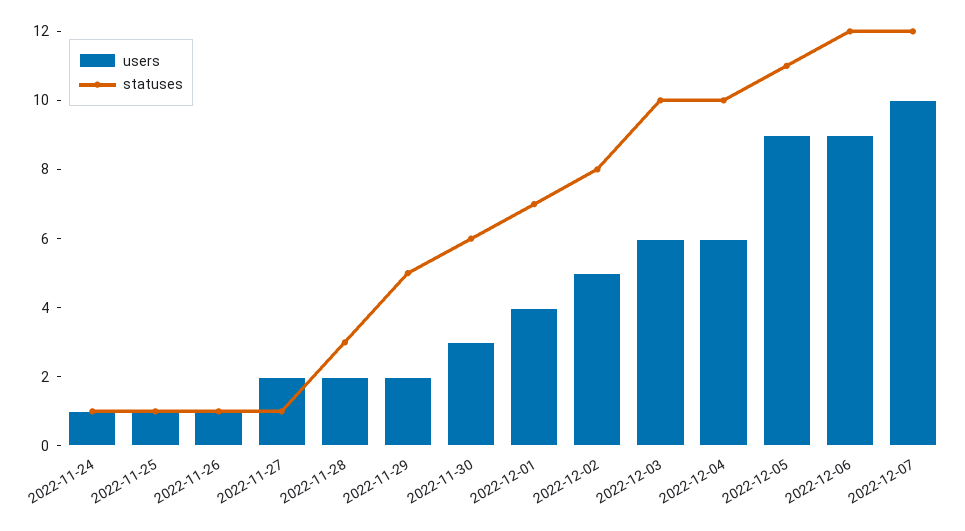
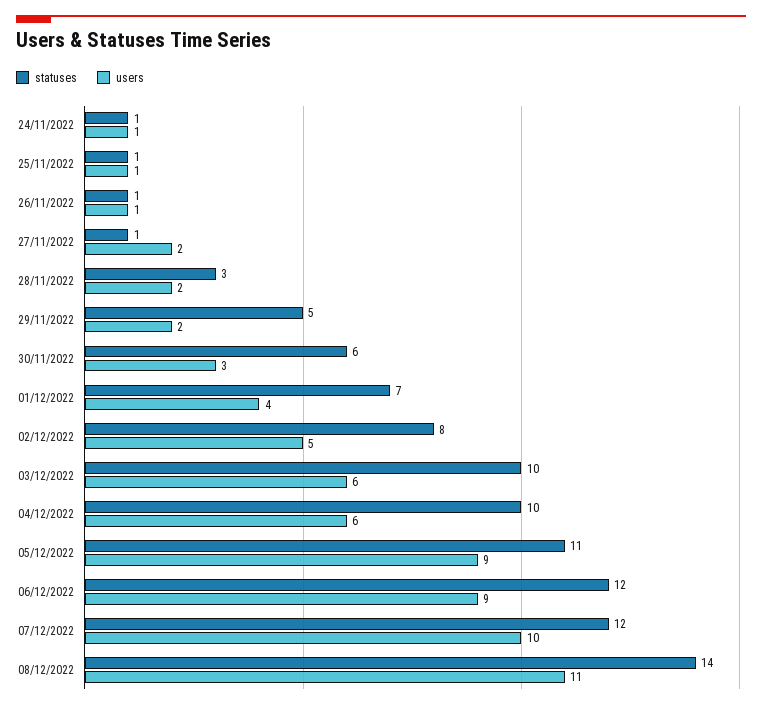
statuses, 08/12/2022: none -> 14
users, 08/12/2022: none -> 11

